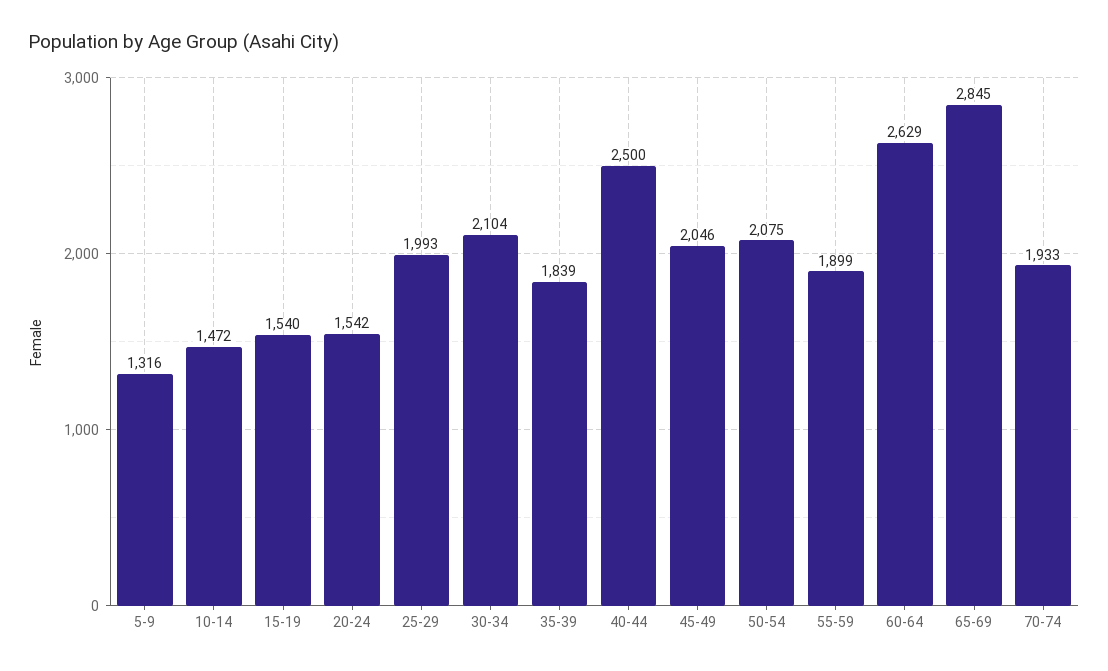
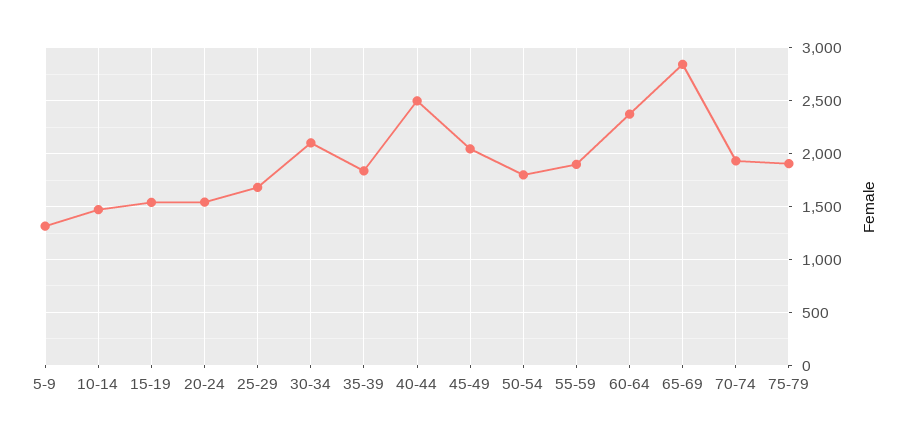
25-29: 1993 -> 1700
50-54: 2075 -> 1800
60-64: 2629 -> 2400
75-79: none -> 1900

